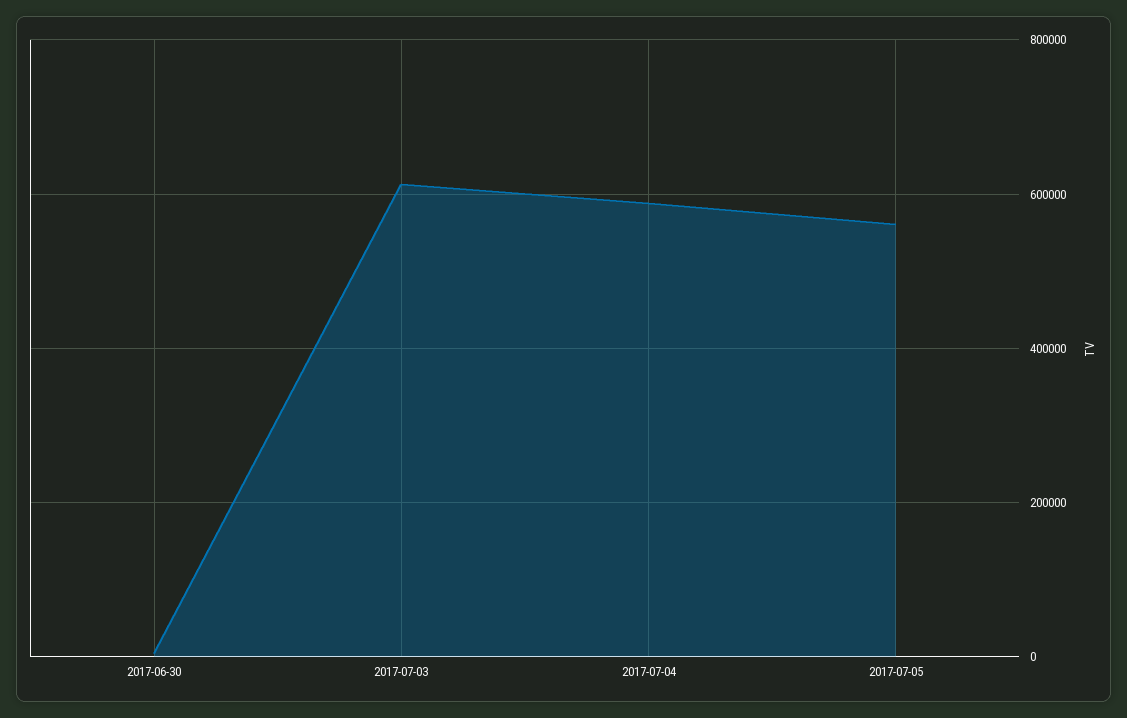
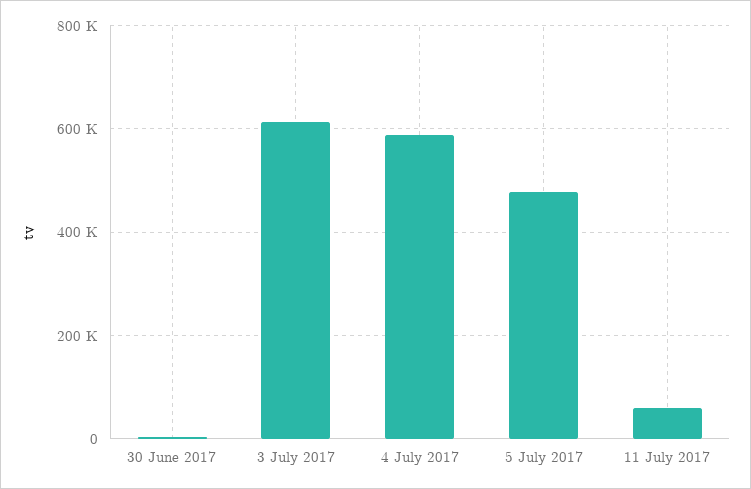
2017-07-05: 560000 -> 480000
11 July 2017: none -> 60000

